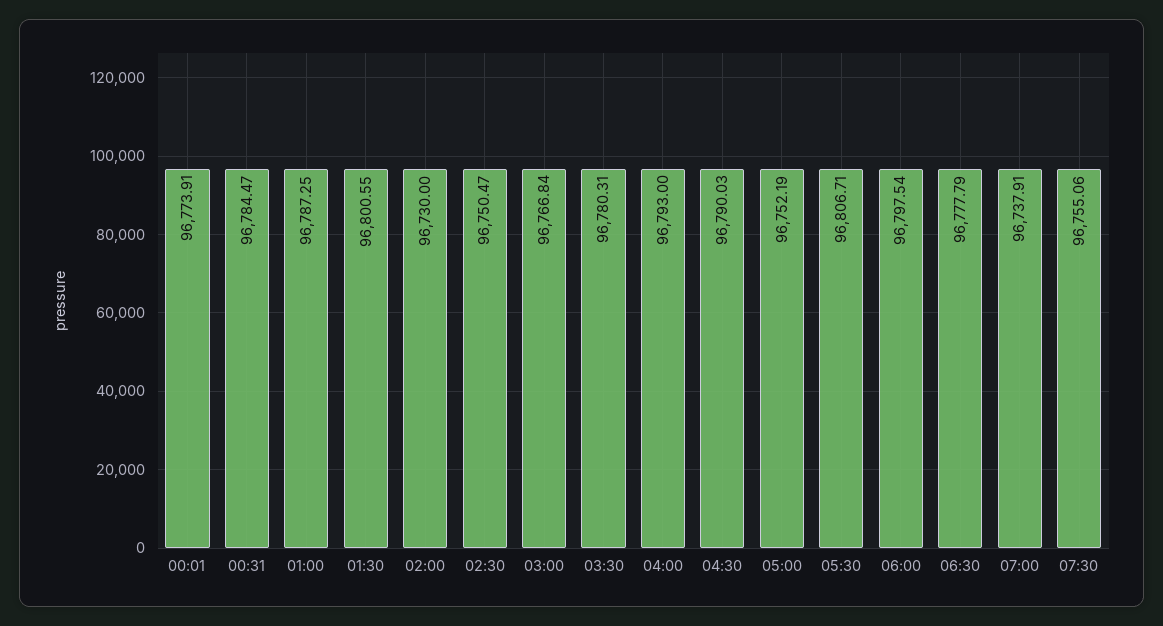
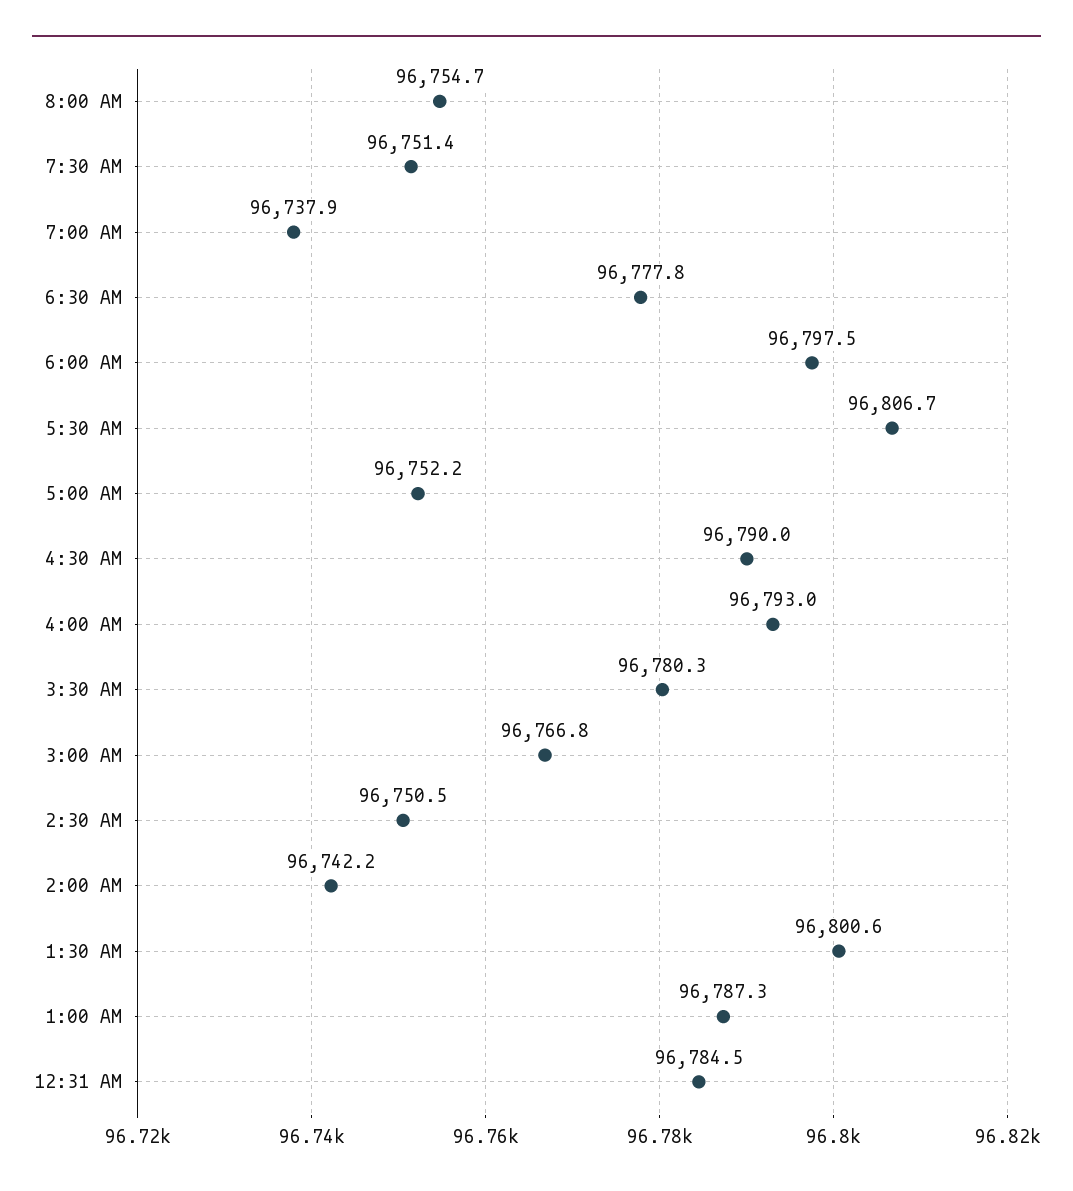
00:01: 96773.91 -> none
02:00: 96730 -> 96742.2
07:30: 96755.06 -> 96751.4
8:00 AM: none -> 96754.7

